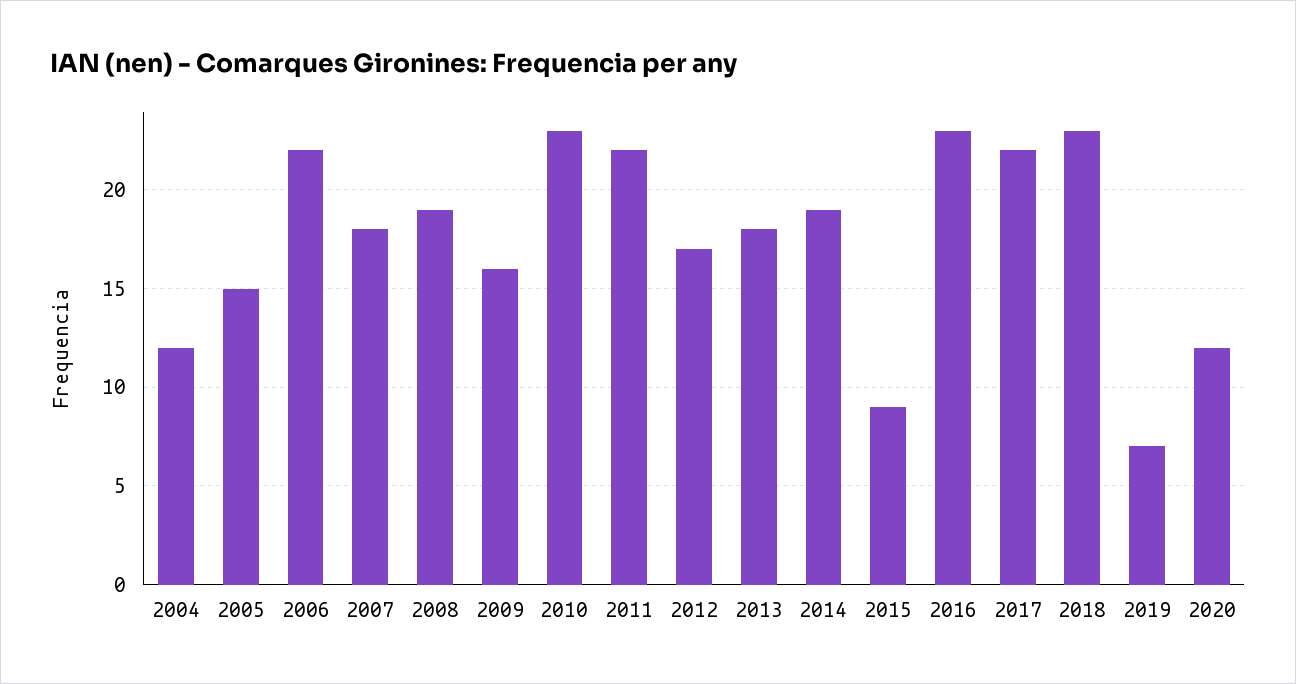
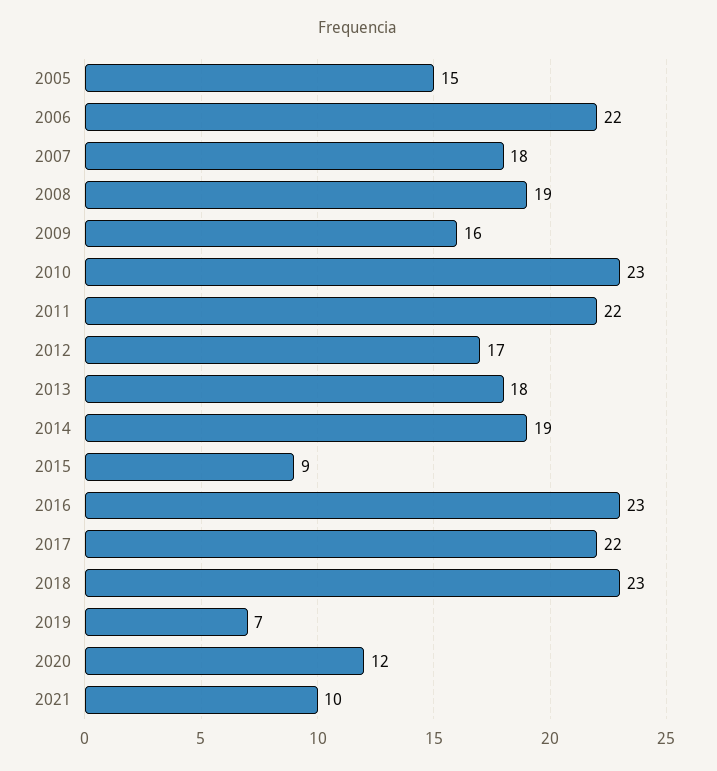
2004: 12 -> none
2021: none -> 10

